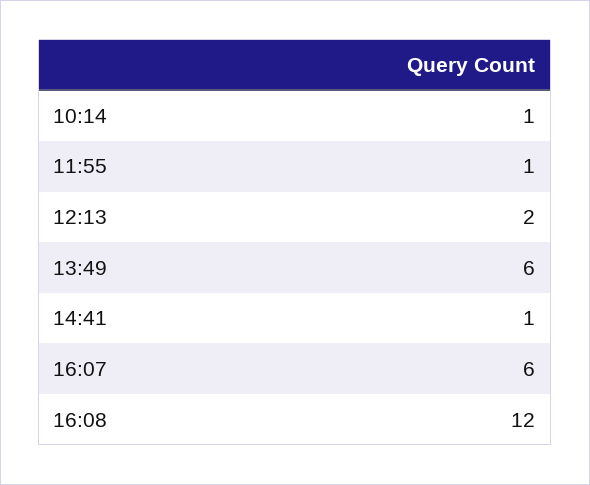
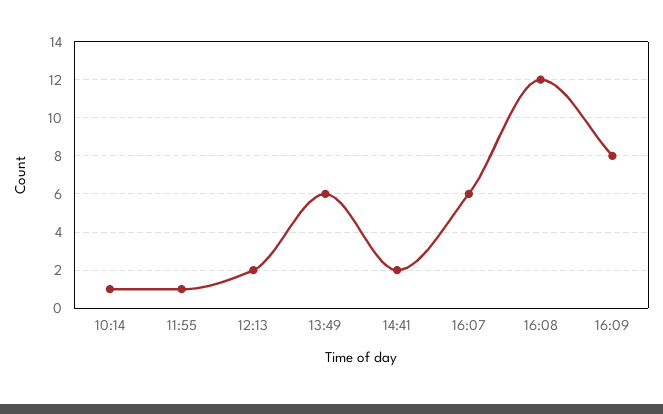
14:41: 1 -> 2
16:09: none -> 8

